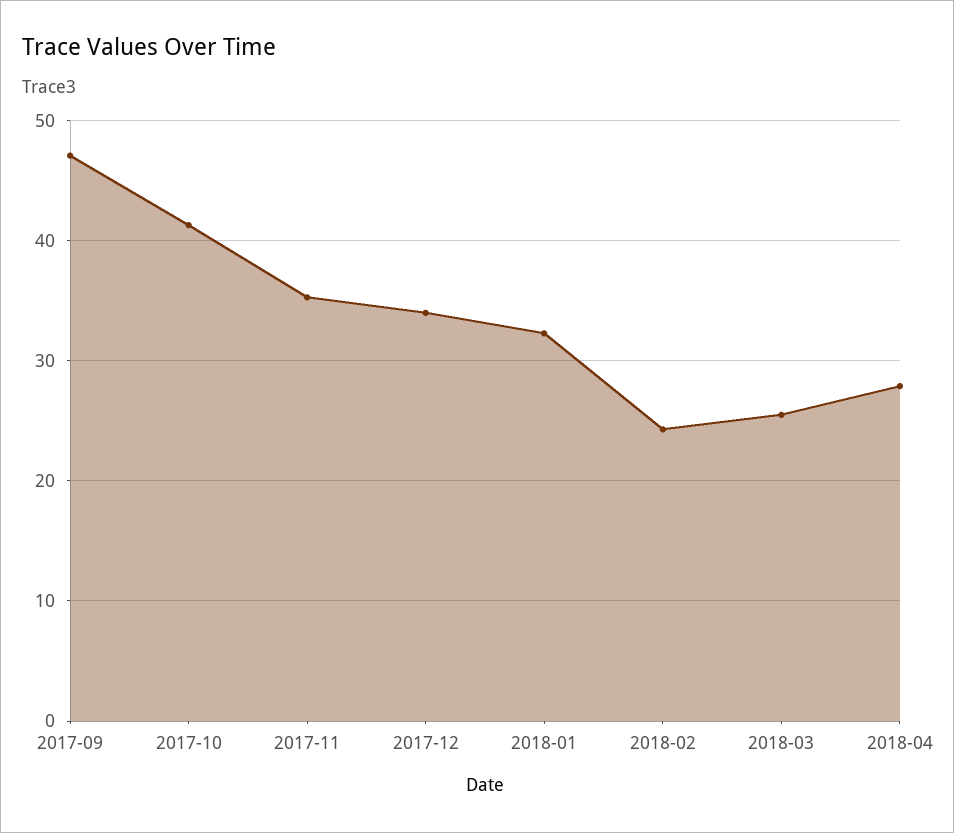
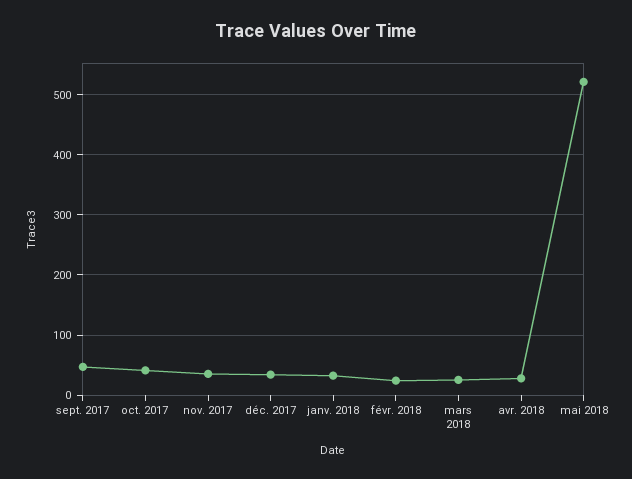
mai 2018: none -> 520

